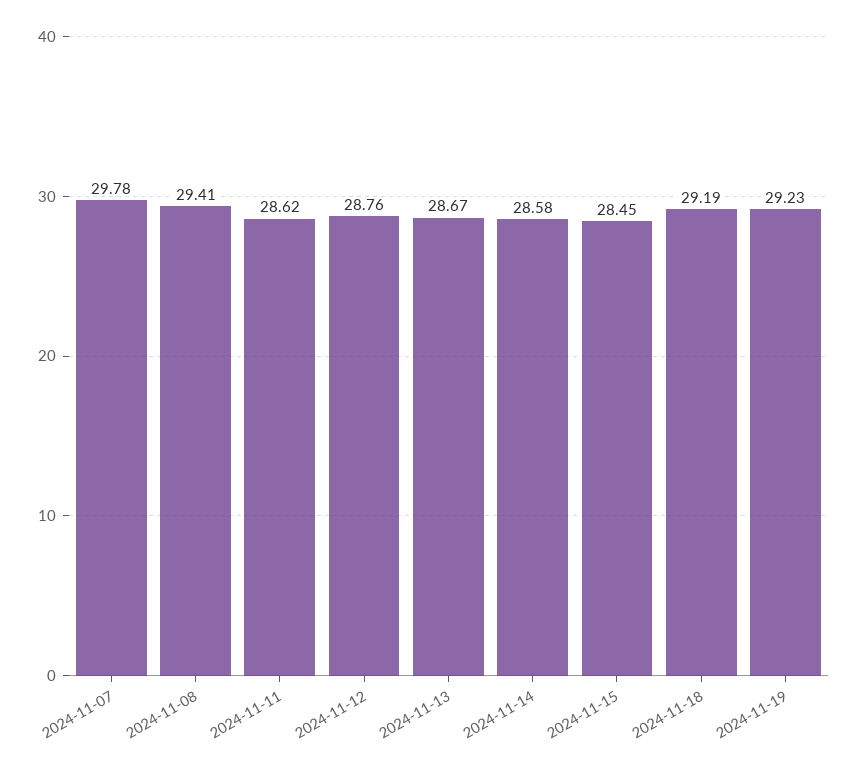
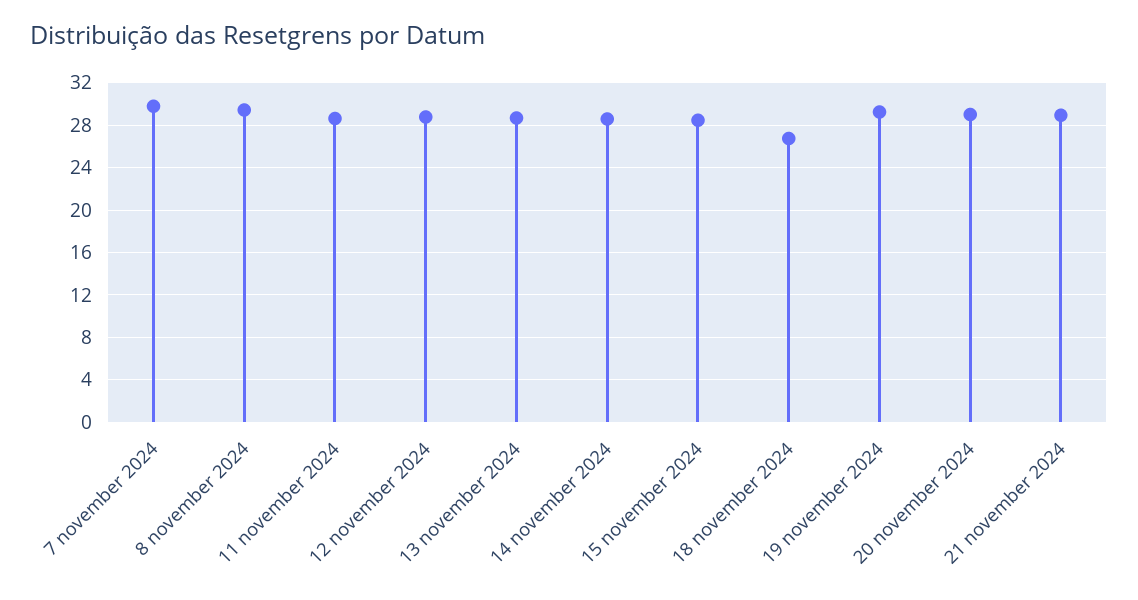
2024-11-18: 29.19 -> 27
20 november 2024: none -> 29
21 november 2024: none -> 29

